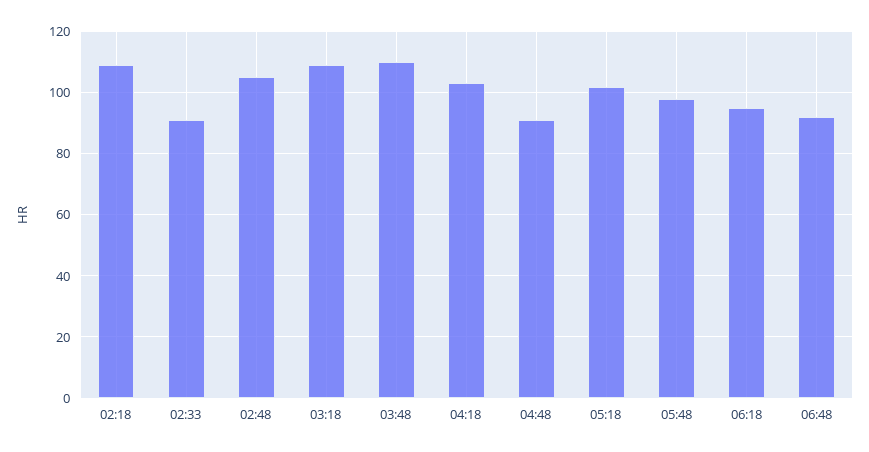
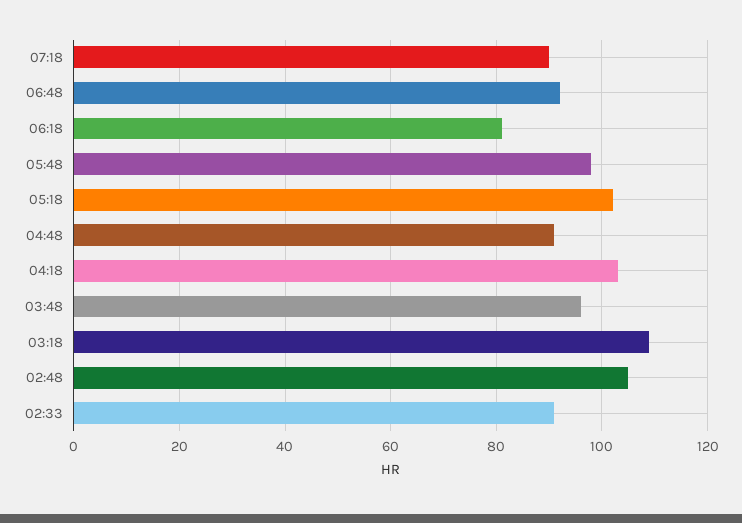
02:18: 110 -> none
03:48: 110 -> 95
06:18: 95 -> 80
07:18: none -> 90

